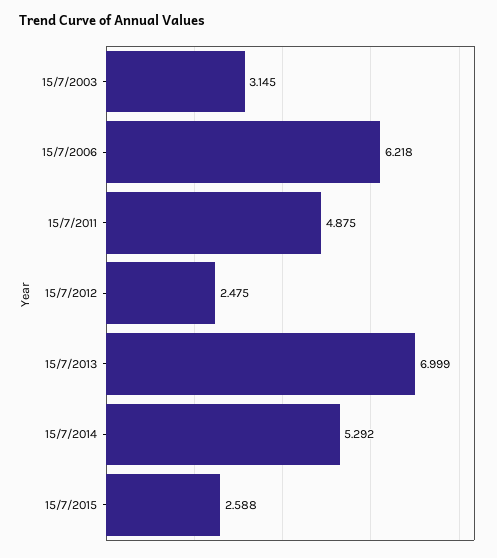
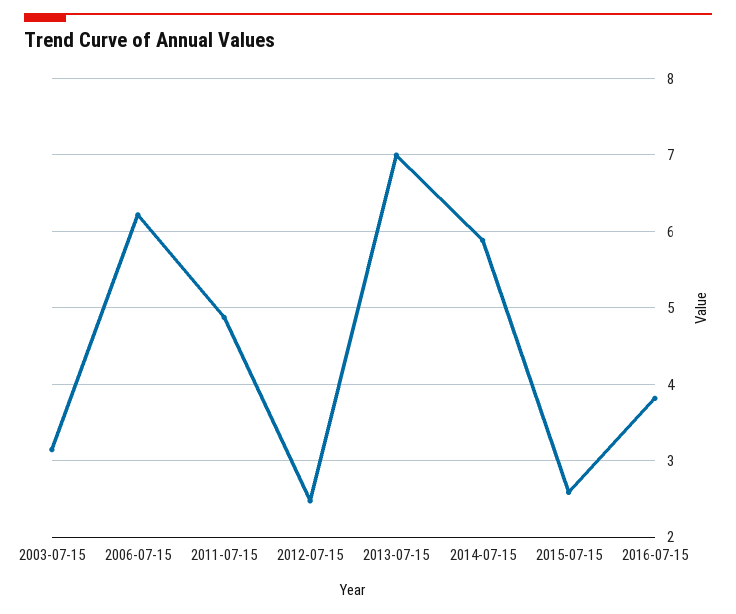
15/7/2014: 5.292 -> 5.9
2016-07-15: none -> 3.8

